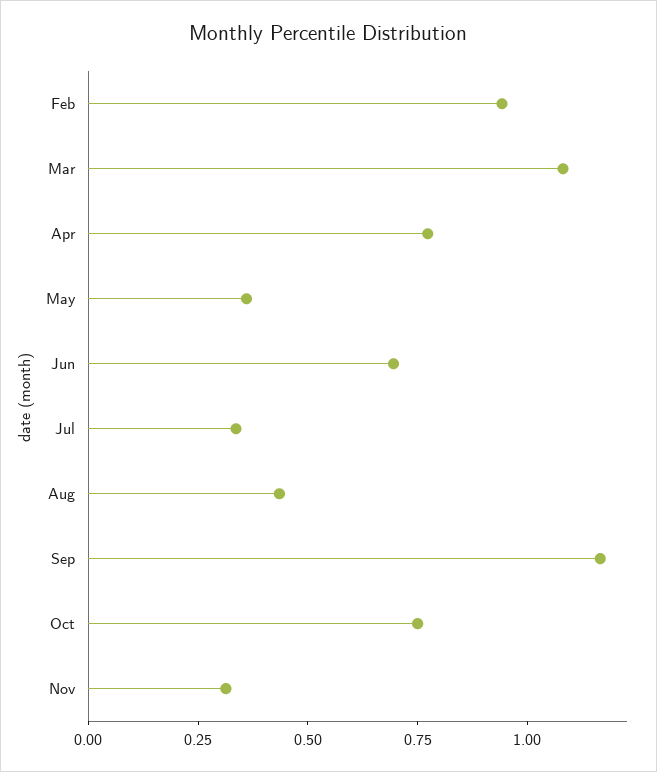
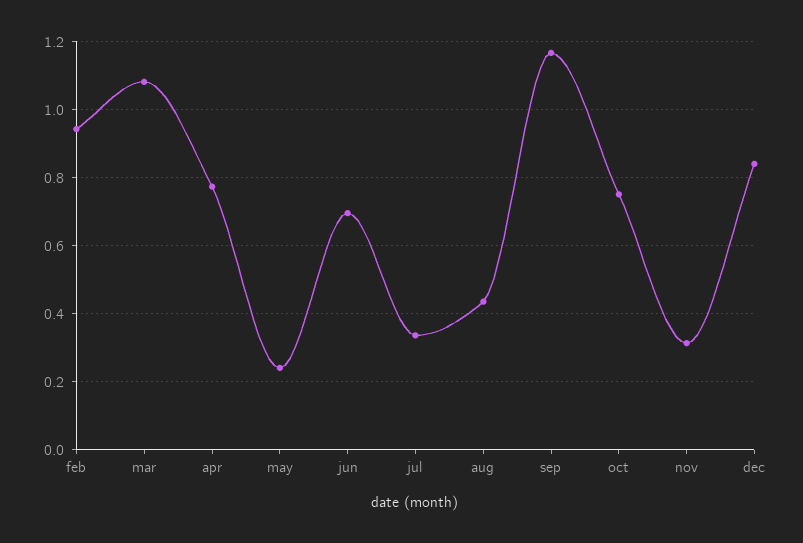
May: 0.35 -> 0.24
dec: none -> 0.84

